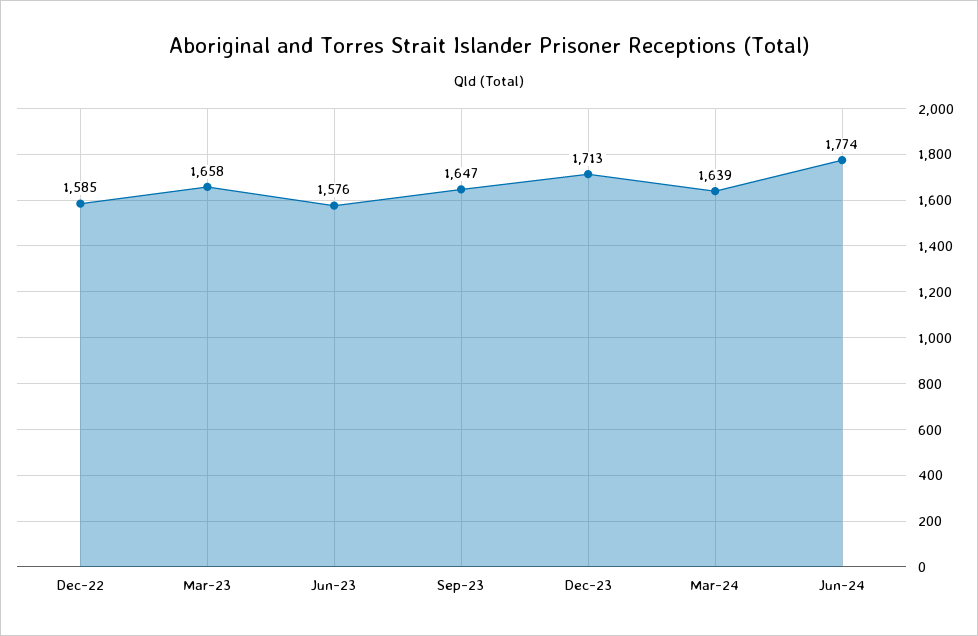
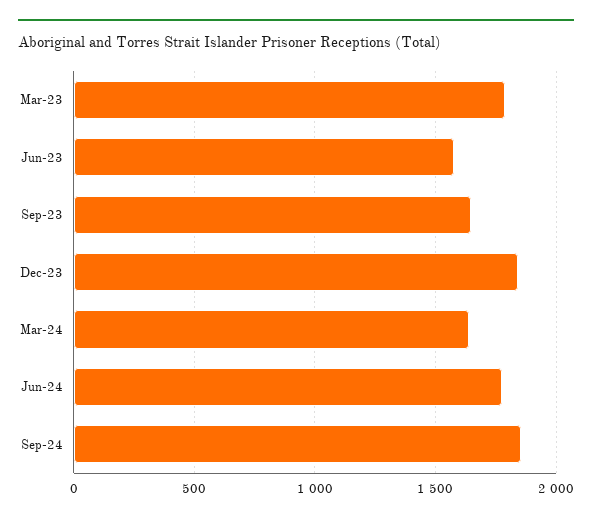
Dec-22: 1585 -> none
Mar-23: 1658 -> 1800
Dec-23: 1713 -> 1850
Sep-24: none -> 1850

